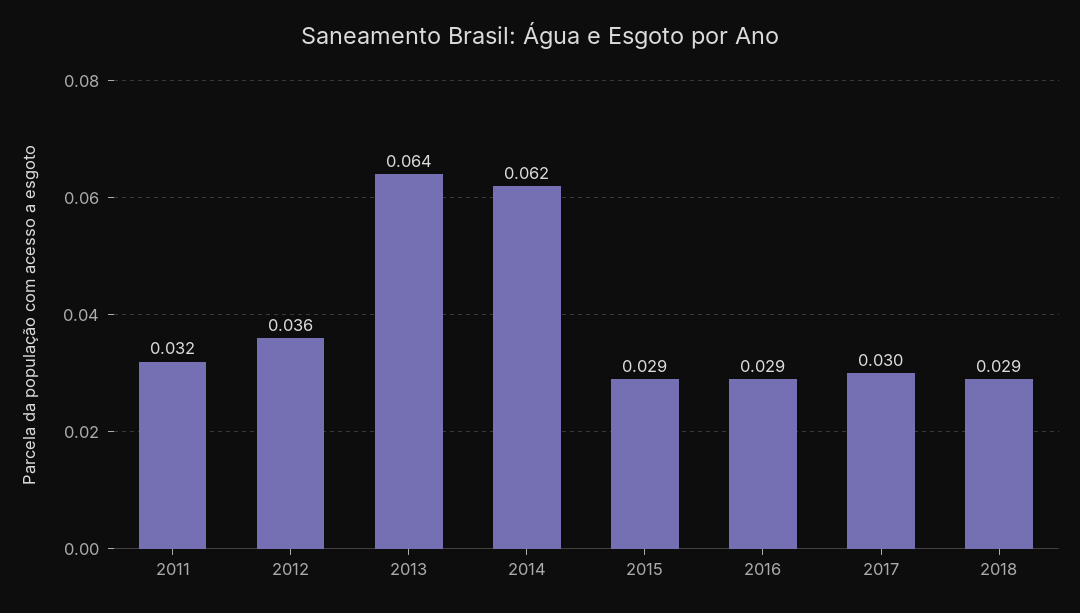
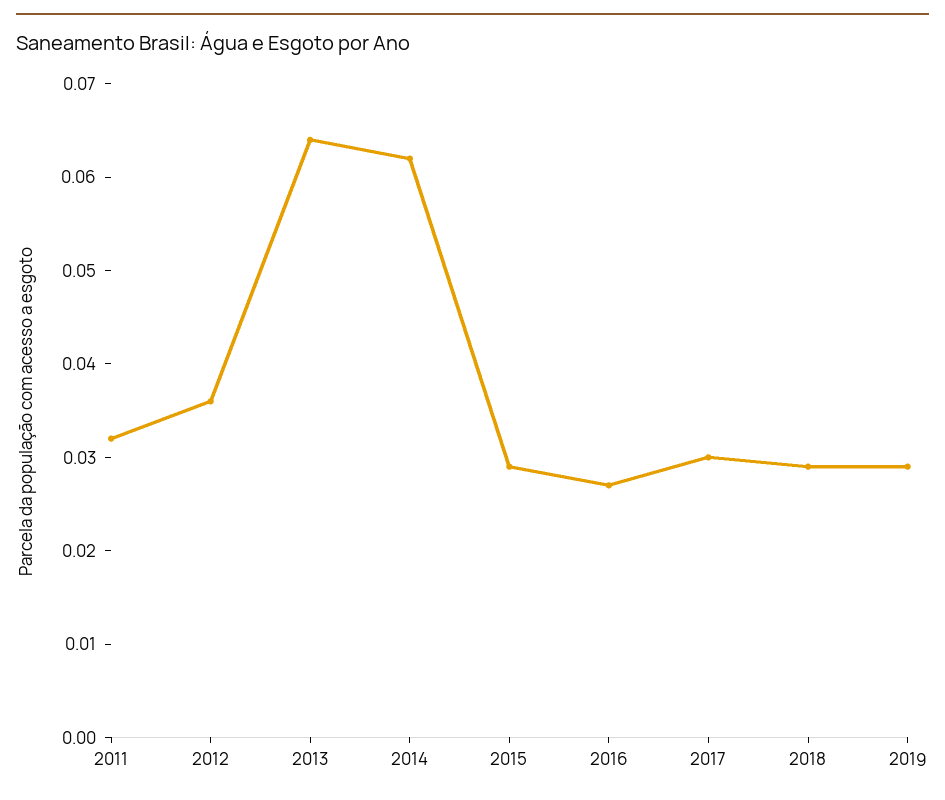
2016: 0.029 -> 0.027
2019: none -> 0.029

